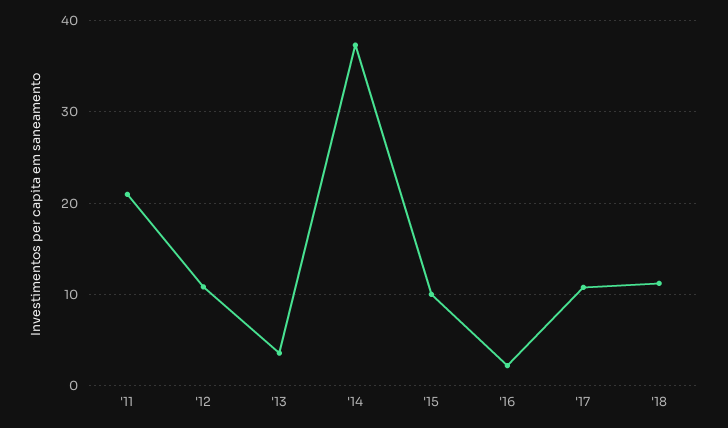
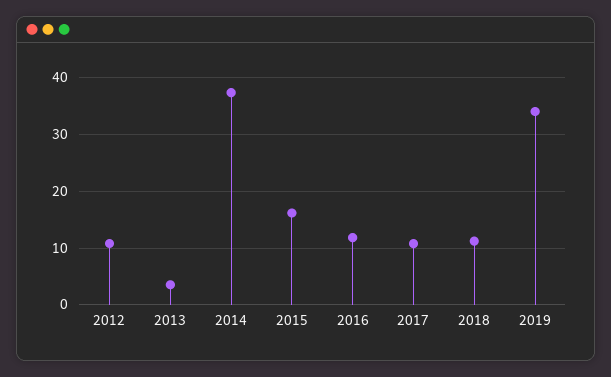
'11: 21 -> none
'15: 10 -> 16
'16: 2 -> 12
2019: none -> 34

